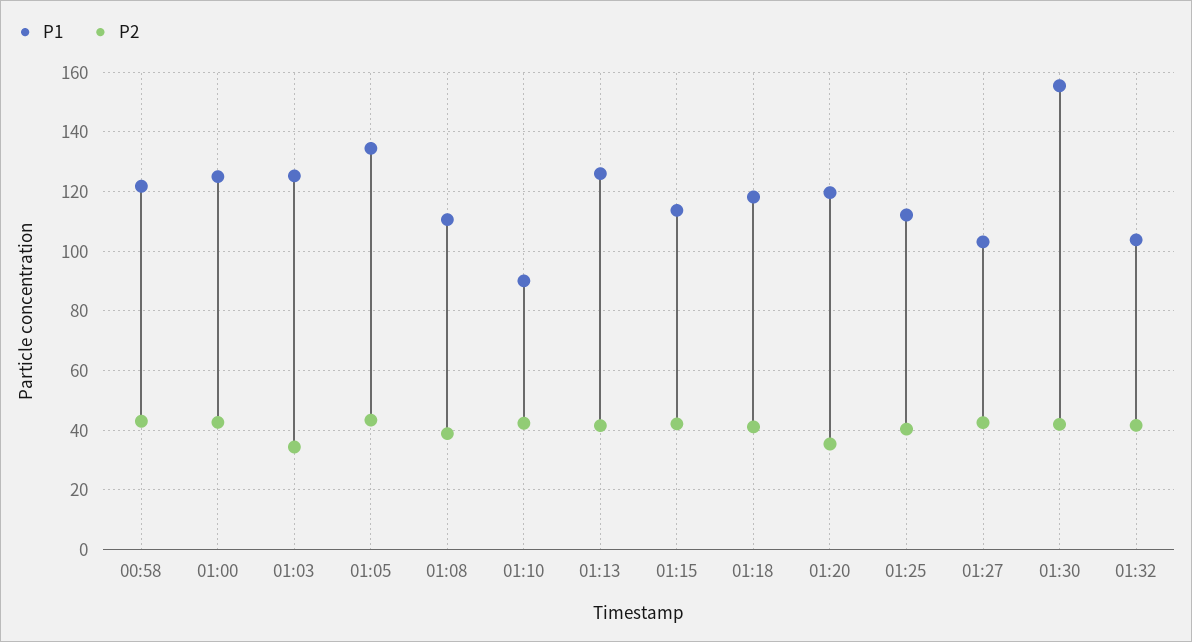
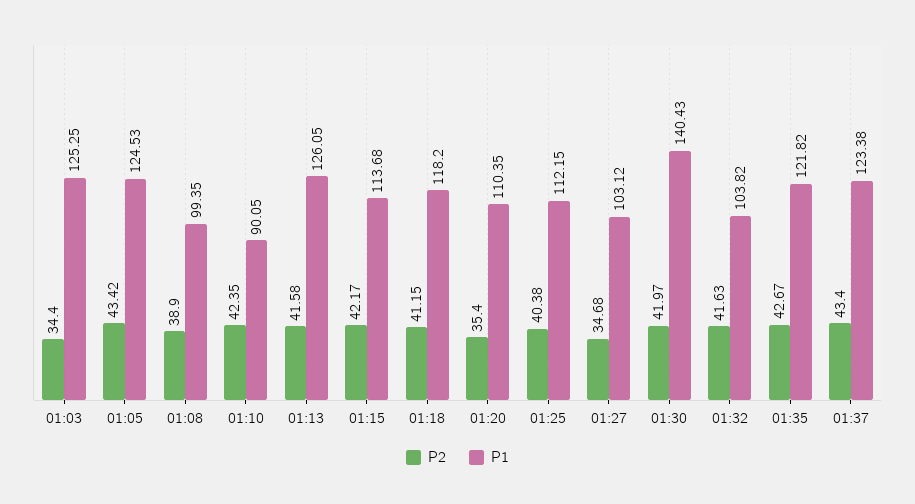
P1, 00:58: 122.5 -> none
P2, 00:58: 42.5 -> none
P1, 01:00: 125 -> none
P2, 01:00: 42.5 -> none
P1, 01:05: 135 -> 124.53
P1, 01:08: 110 -> 99.35
P1, 01:20: 120 -> 110.35
P2, 01:27: 42.5 -> 34.68
P1, 01:30: 155 -> 140.43
P2, 01:35: none -> 42.67
P1, 01:35: none -> 121.82
P2, 01:37: none -> 43.4
P1, 01:37: none -> 123.38

